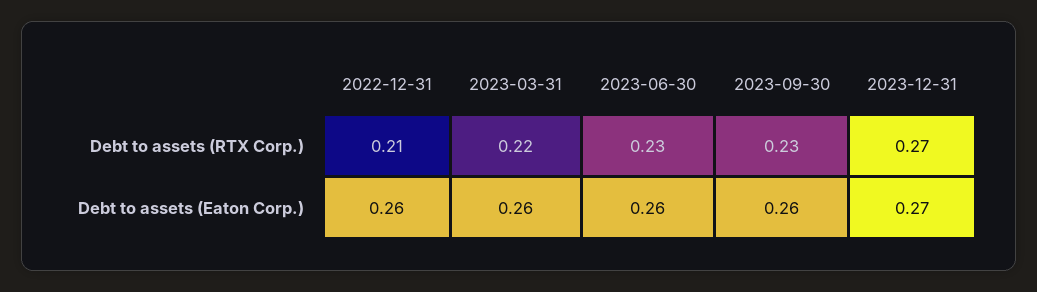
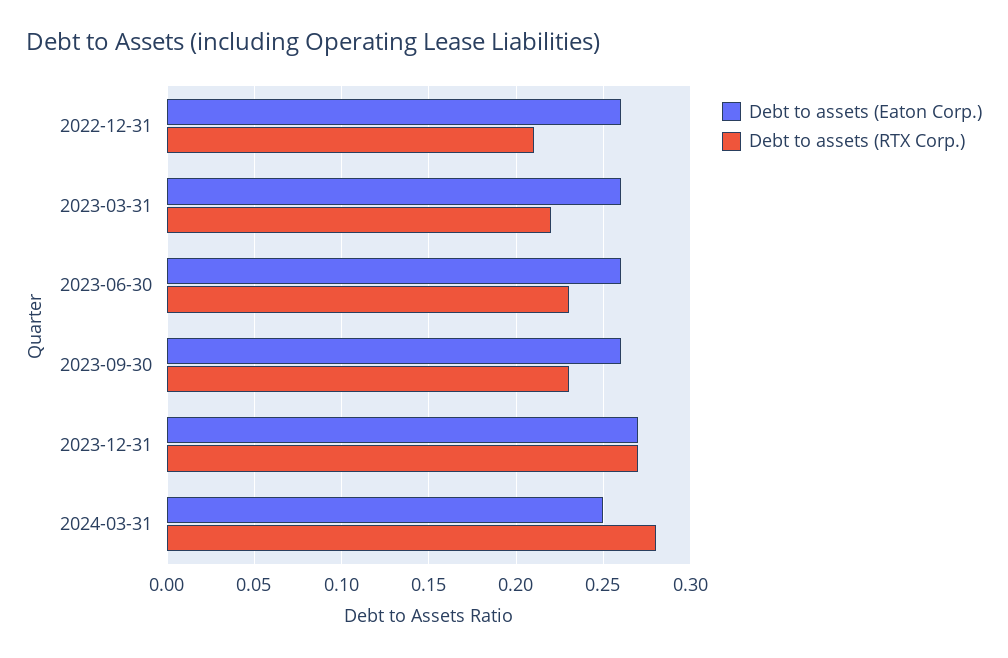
Debt to assets (Eaton Corp.), 2024-03-31: none -> 0.25
Debt to assets (RTX Corp.), 2024-03-31: none -> 0.28

